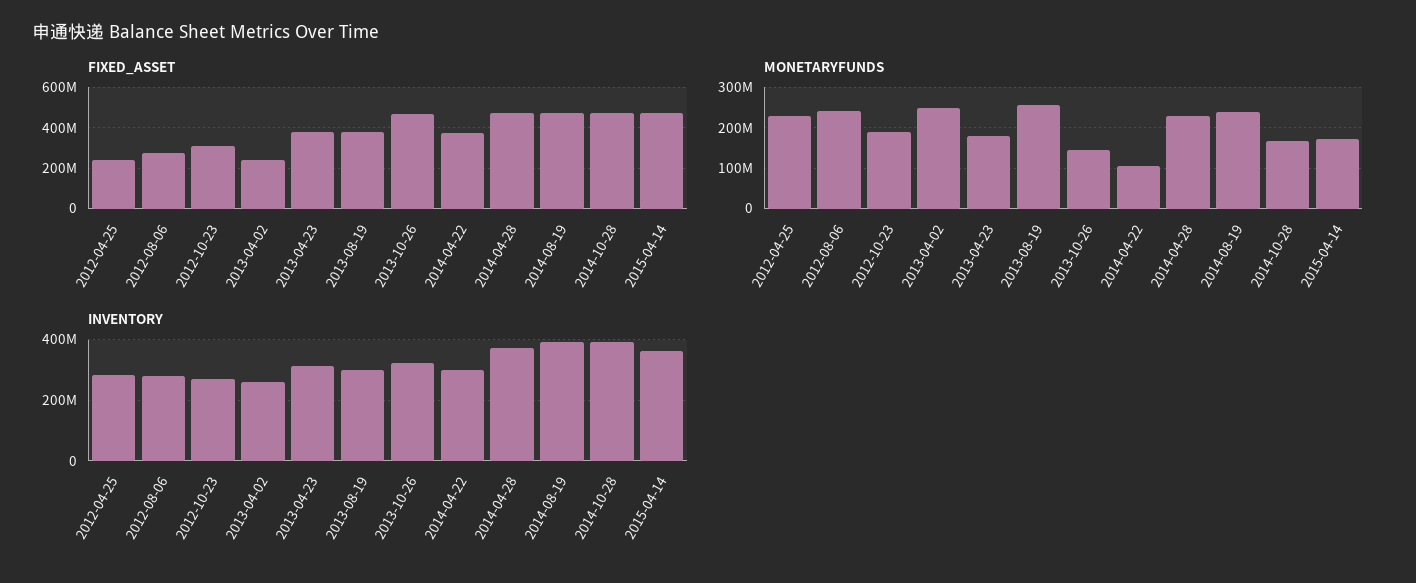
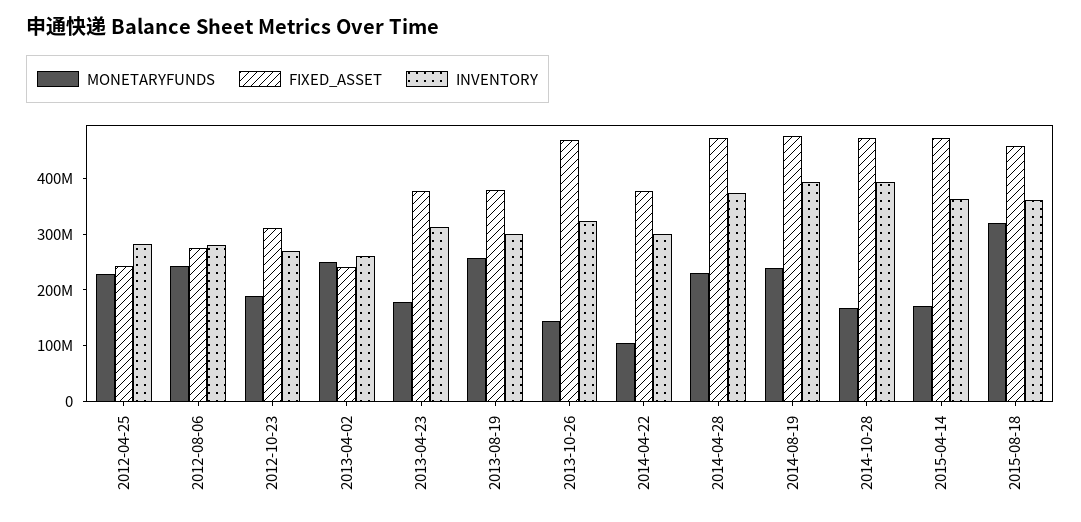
MONETARYFUNDS, 2015-08-18: none -> 320000000
FIXED_ASSET, 2015-08-18: none -> 460000000
INVENTORY, 2015-08-18: none -> 360000000

